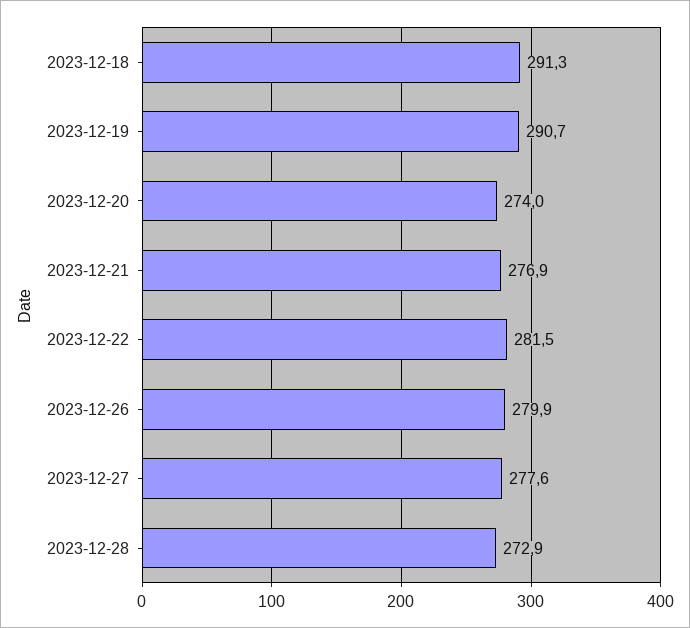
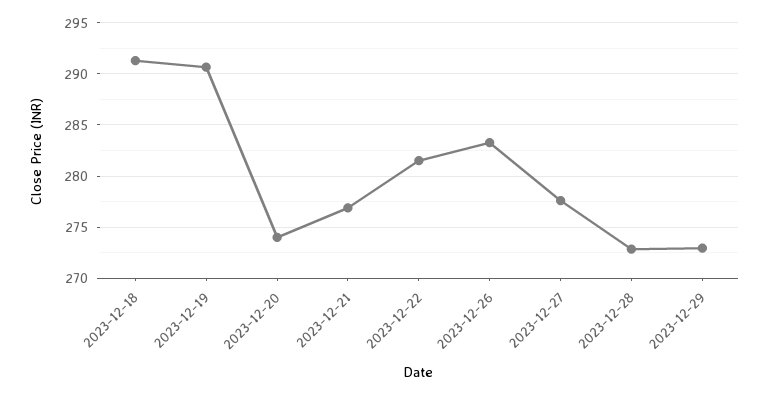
2023-12-26: 279.9 -> 283
2023-12-29: none -> 273

